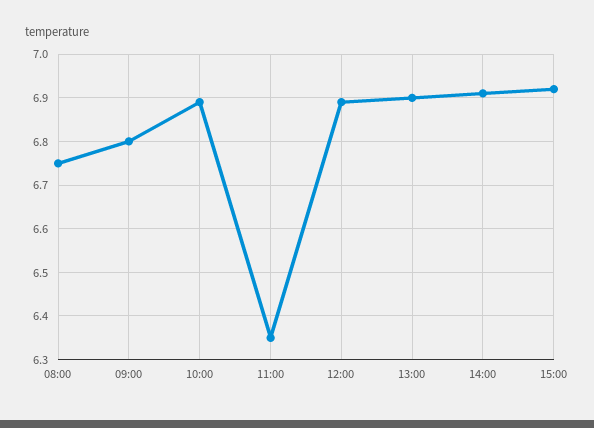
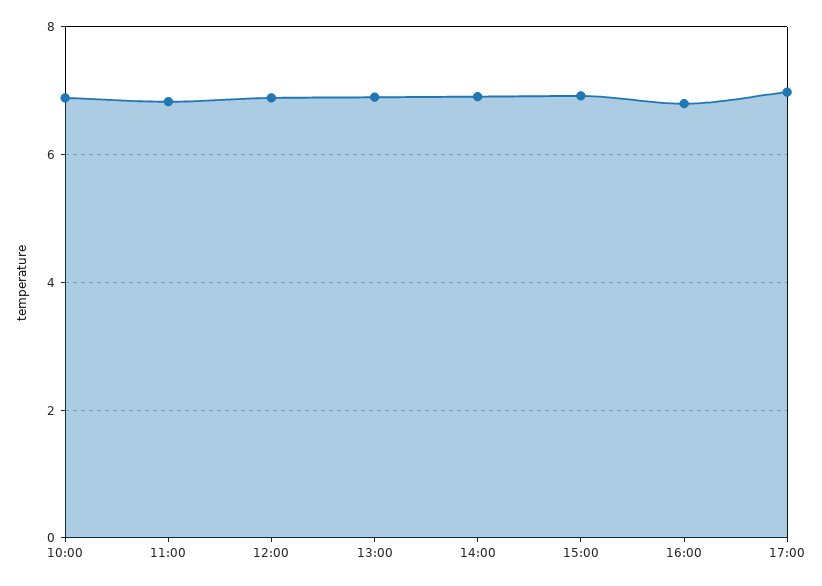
08:00: 6.75 -> none
09:00: 6.8 -> none
11:00: 6.35 -> 6.8
16:00: none -> 6.8
17:00: none -> 7

